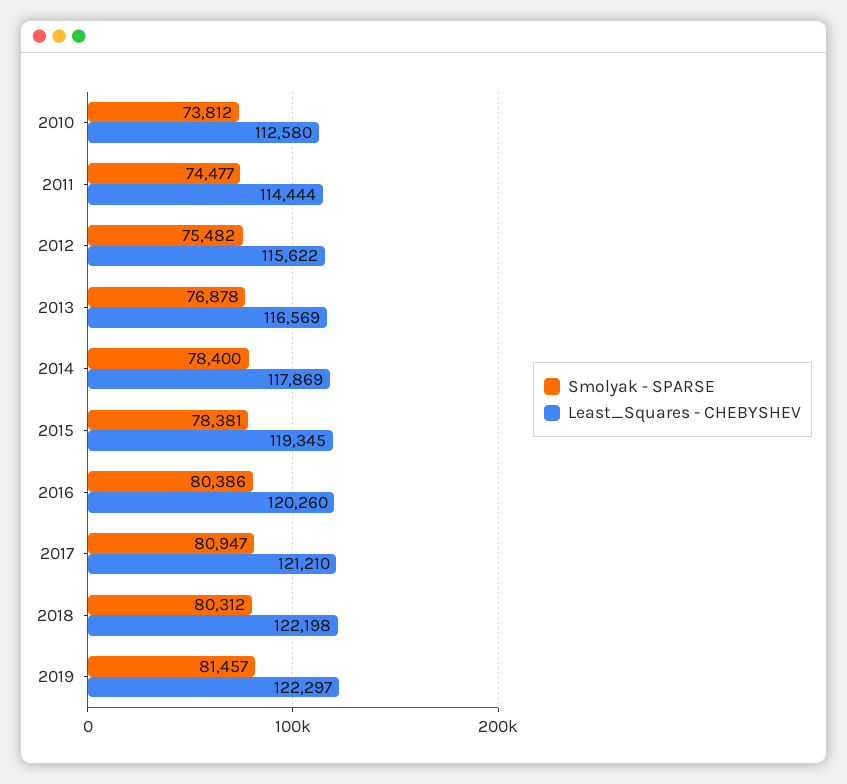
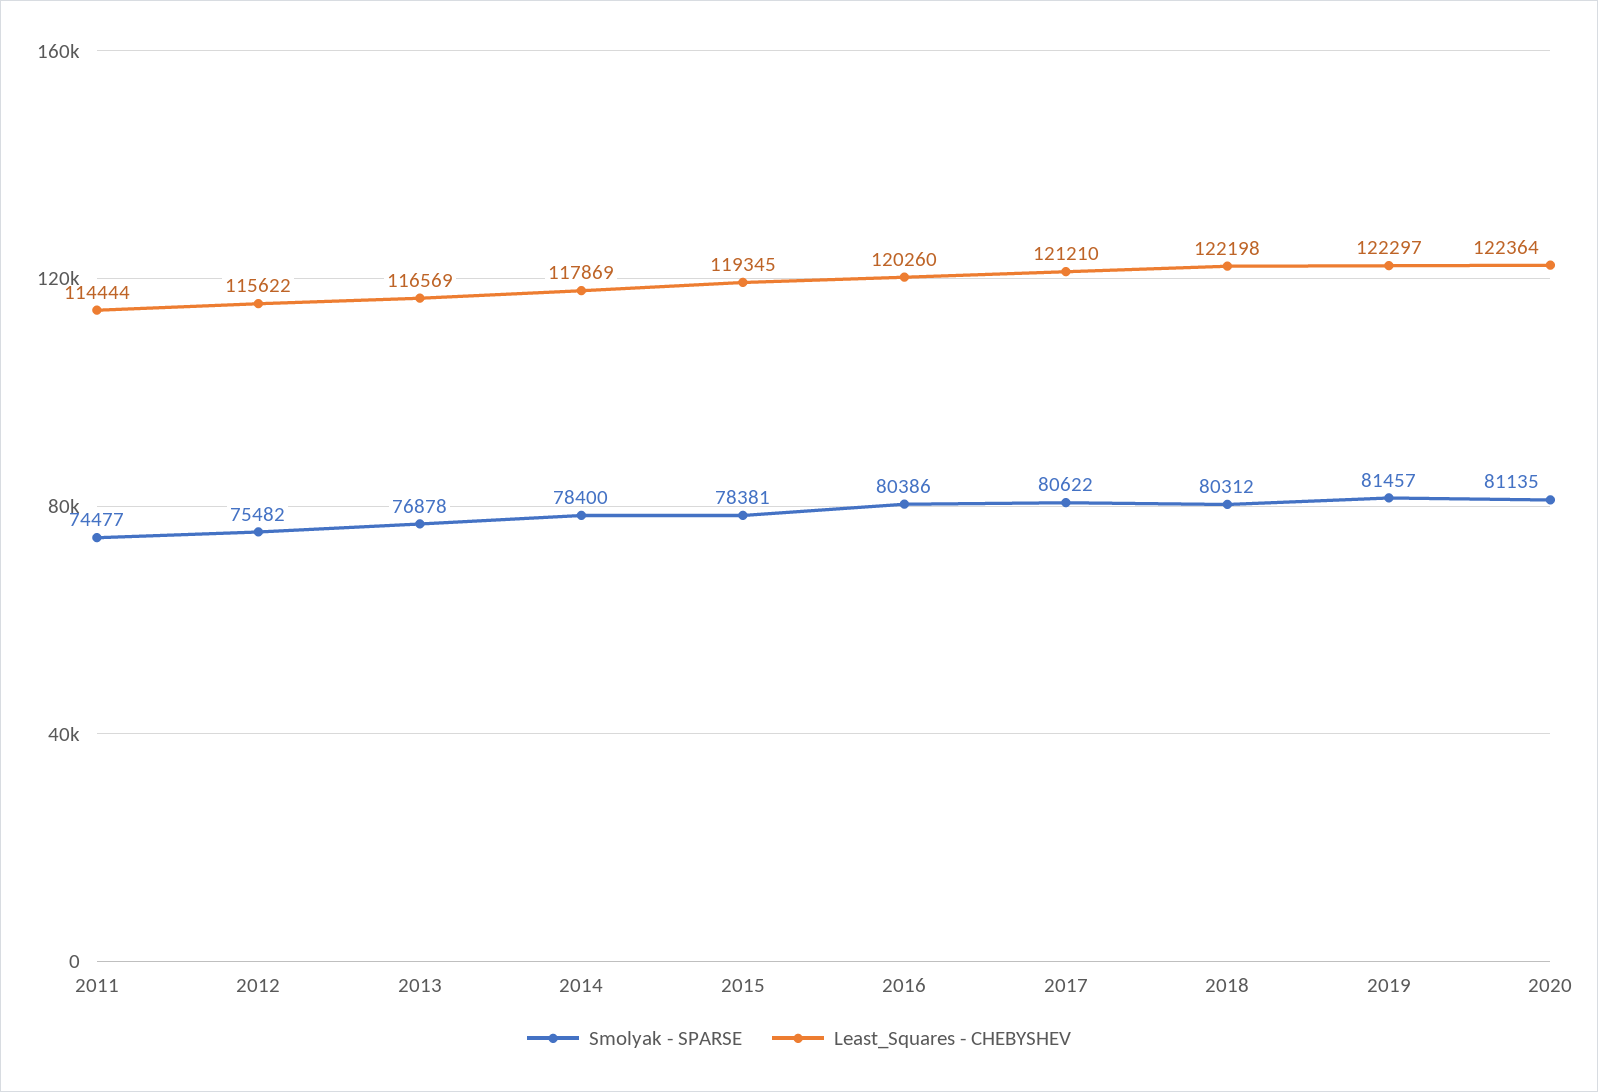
Smolyak - SPARSE, 2010: 73812 -> none
Least_Squares - CHEBYSHEV, 2010: 112580 -> none
Smolyak - SPARSE, 2017: 80947 -> 80622
Smolyak - SPARSE, 2020: none -> 81135
Least_Squares - CHEBYSHEV, 2020: none -> 122364

